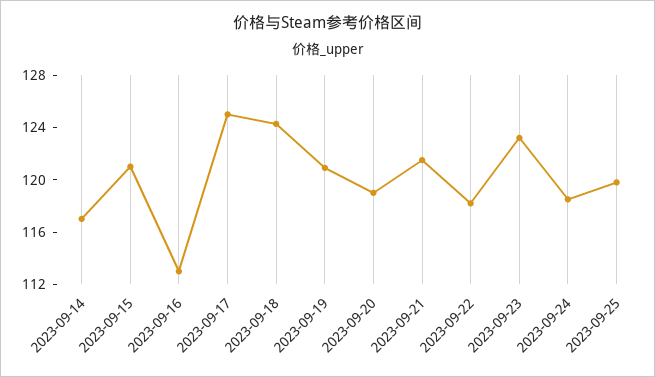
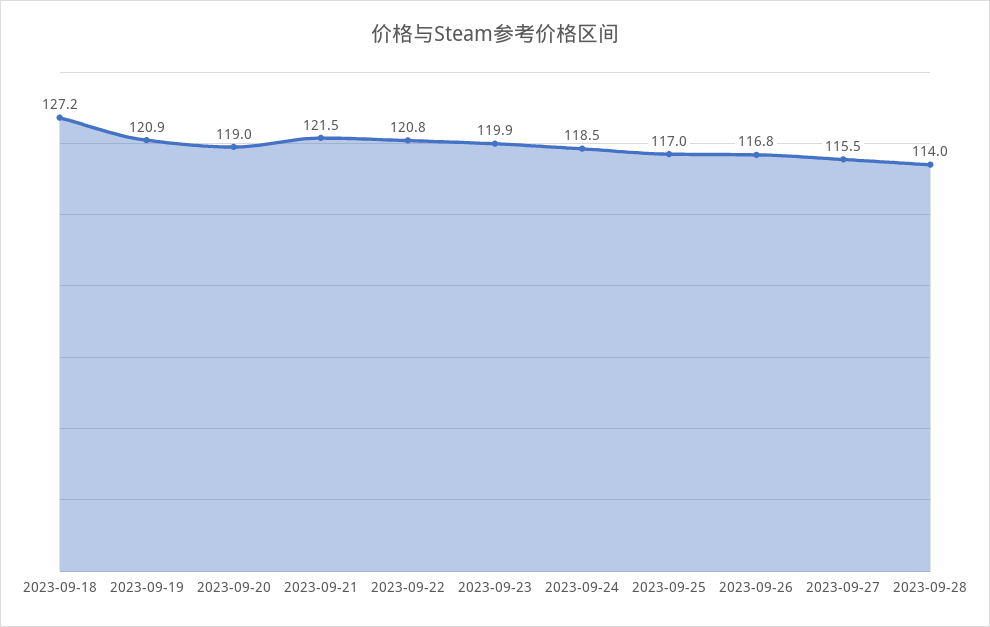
2023-09-14: 117 -> none
2023-09-15: 121 -> none
2023-09-16: 113 -> none
2023-09-17: 125 -> none
2023-09-18: 124 -> 127.2
2023-09-22: 118 -> 120.8
2023-09-23: 123 -> 119.9
2023-09-25: 120 -> 117
2023-09-26: none -> 116.8
2023-09-27: none -> 115.5
2023-09-28: none -> 114

